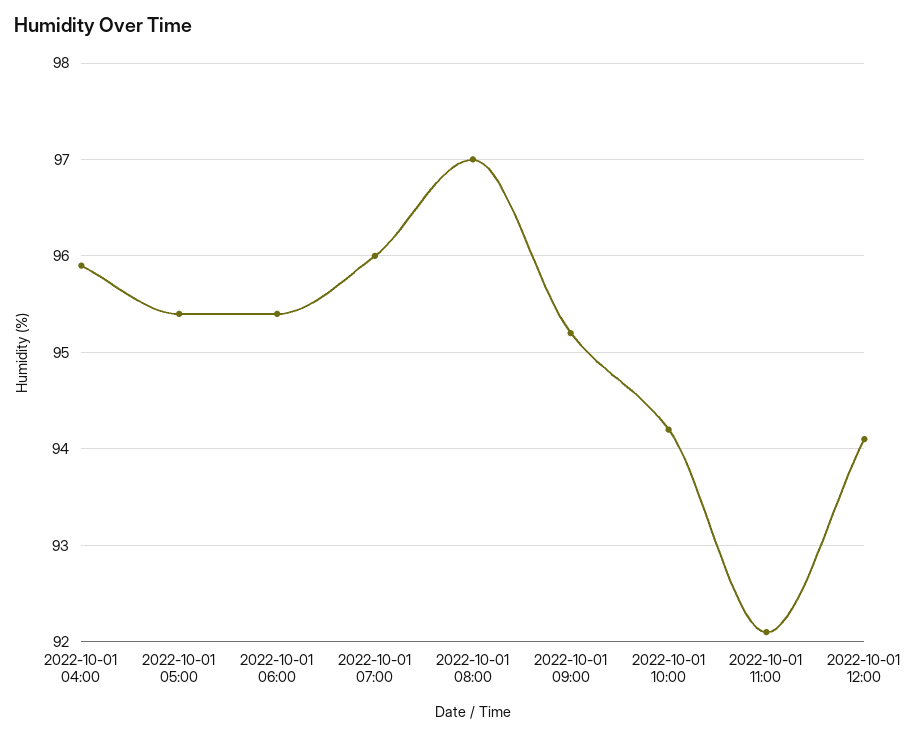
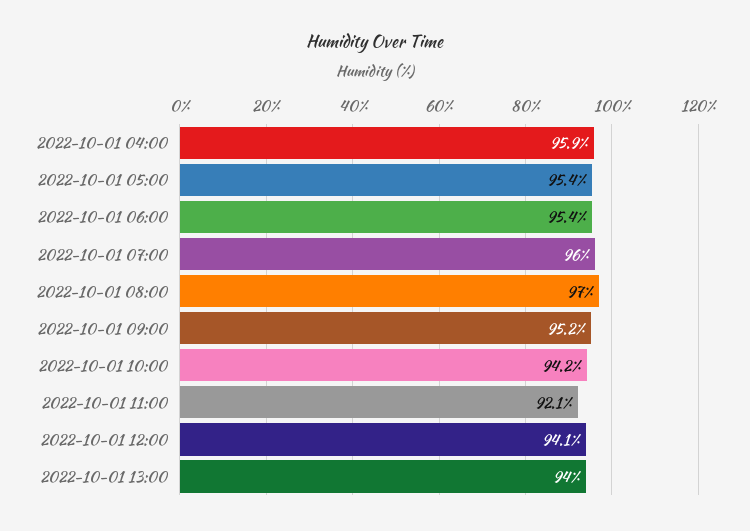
2022-10-01 13:00: none -> 94

